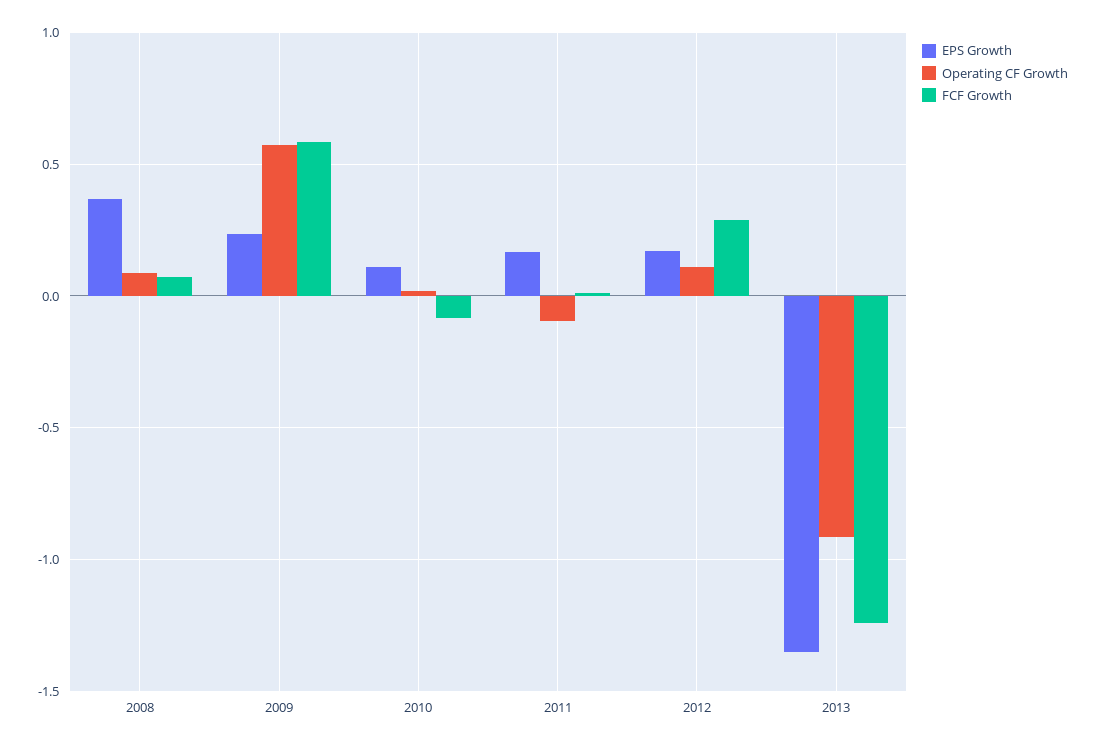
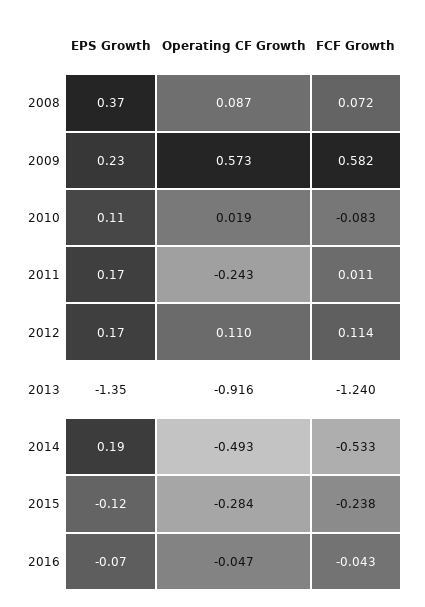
Operating CF Growth, 2011: -0.1 -> -0.243
FCF Growth, 2012: 0.3 -> 0.114
EPS Growth, 2014: none -> 0.19
Operating CF Growth, 2014: none -> -0.493
FCF Growth, 2014: none -> -0.533
EPS Growth, 2015: none -> -0.12
Operating CF Growth, 2015: none -> -0.284
FCF Growth, 2015: none -> -0.238
EPS Growth, 2016: none -> -0.07
Operating CF Growth, 2016: none -> -0.047
FCF Growth, 2016: none -> -0.043

